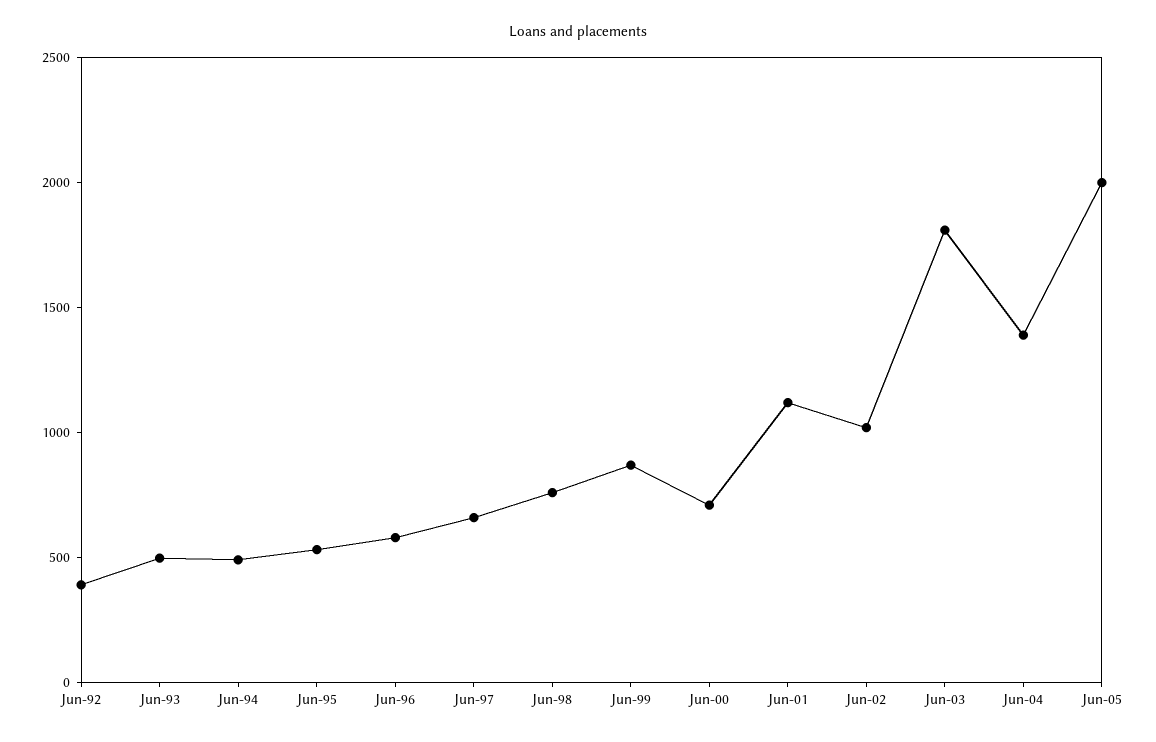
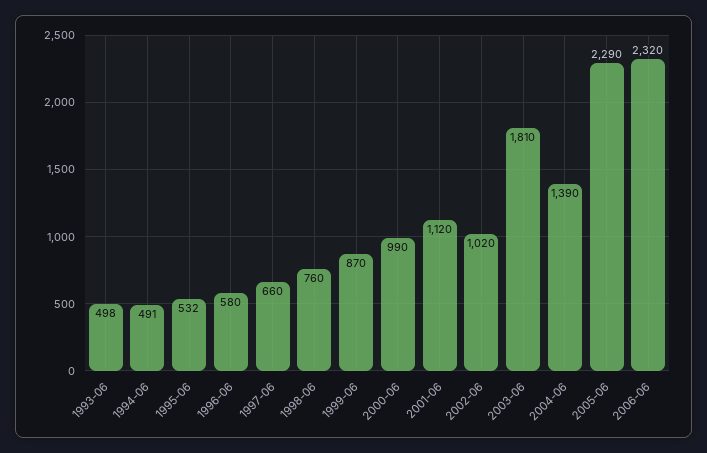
Jun-92: 400 -> none
Jun-00: 700 -> 990
Jun-05: 2000 -> 2290
2006-06: none -> 2320

